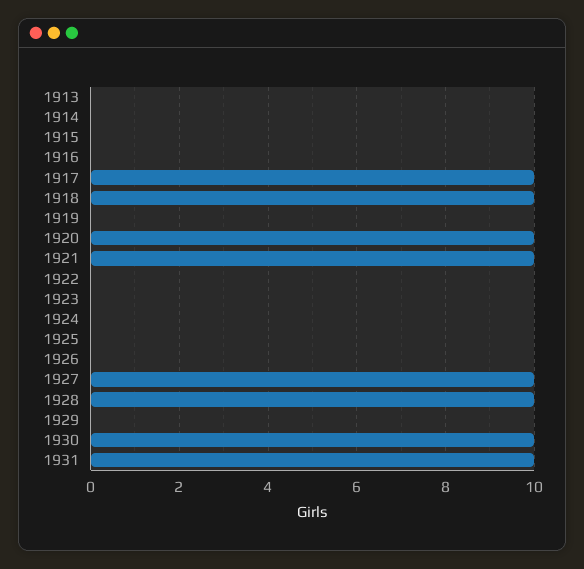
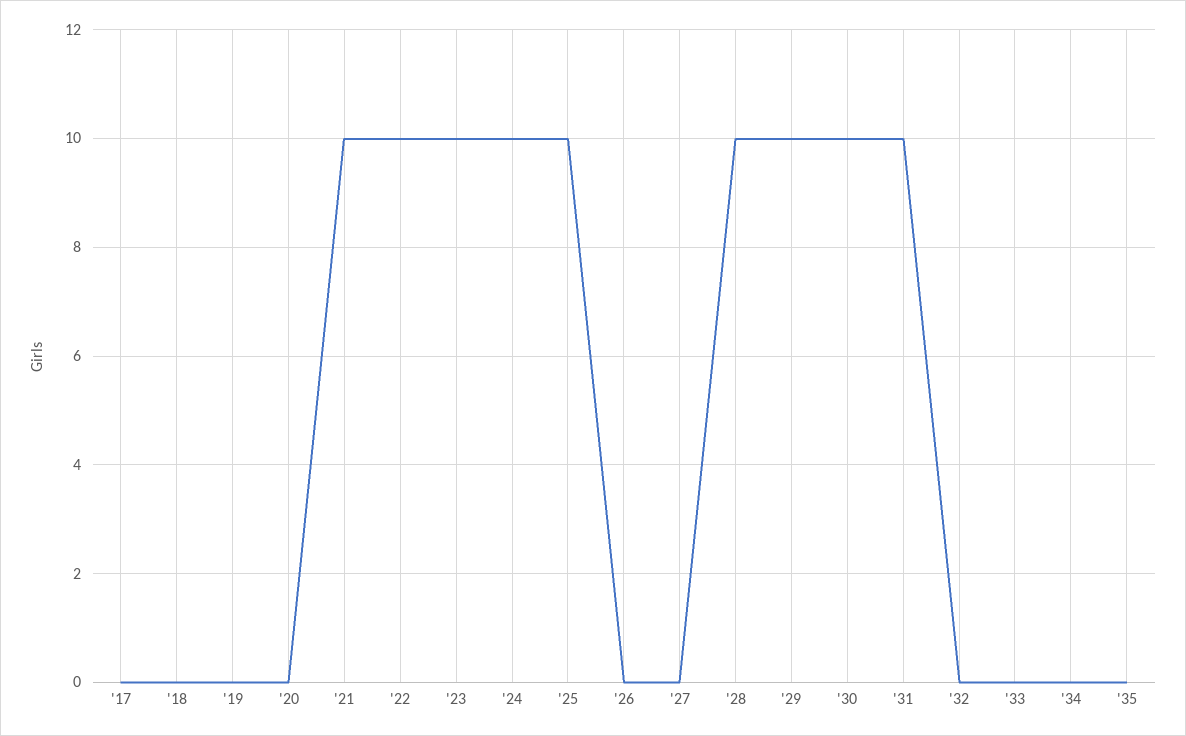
1913: 0 -> none
1914: 0 -> none
1915: 0 -> none
1916: 0 -> none
1917: 10 -> 0
1918: 10 -> 0
1920: 10 -> 0
1922: 0 -> 10
1923: 0 -> 10
1924: 0 -> 10
1925: 0 -> 10
1927: 10 -> 0
1929: 0 -> 10
'32: none -> 0
'33: none -> 0
'34: none -> 0
'35: none -> 0

